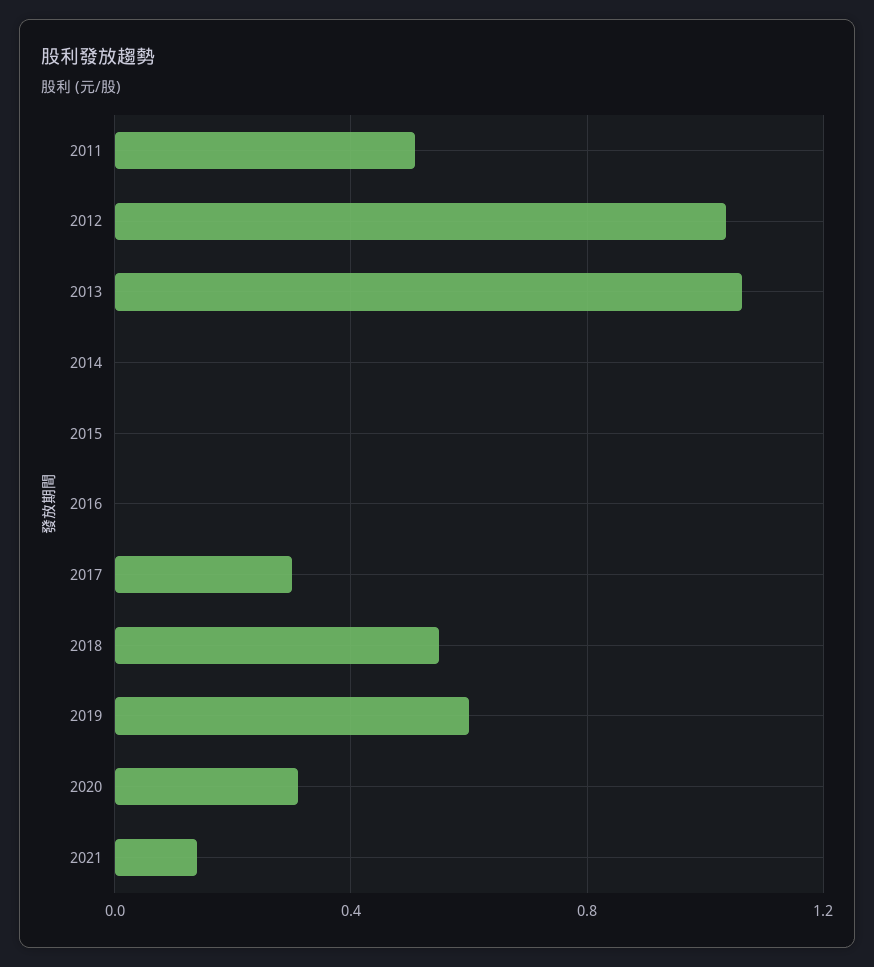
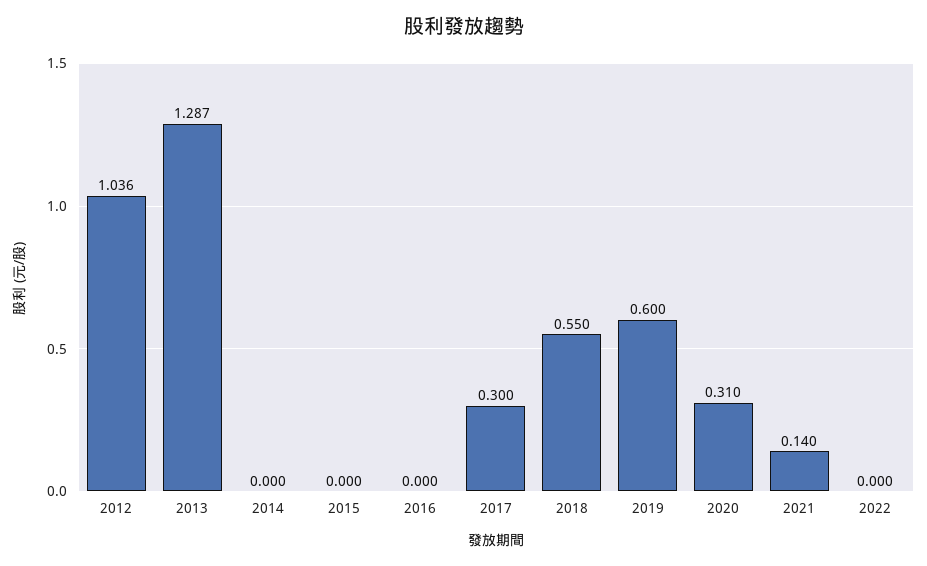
2011: 0.5 -> none
2013: 1.05 -> 1.287
2022: none -> 0

